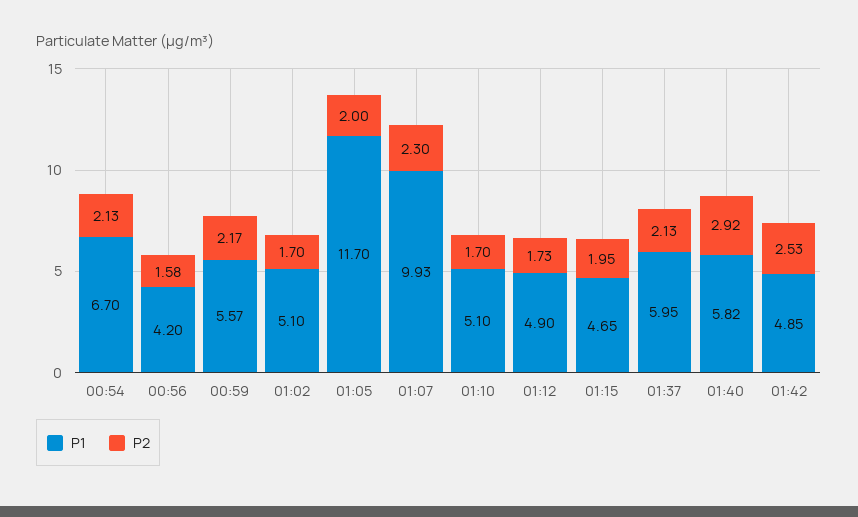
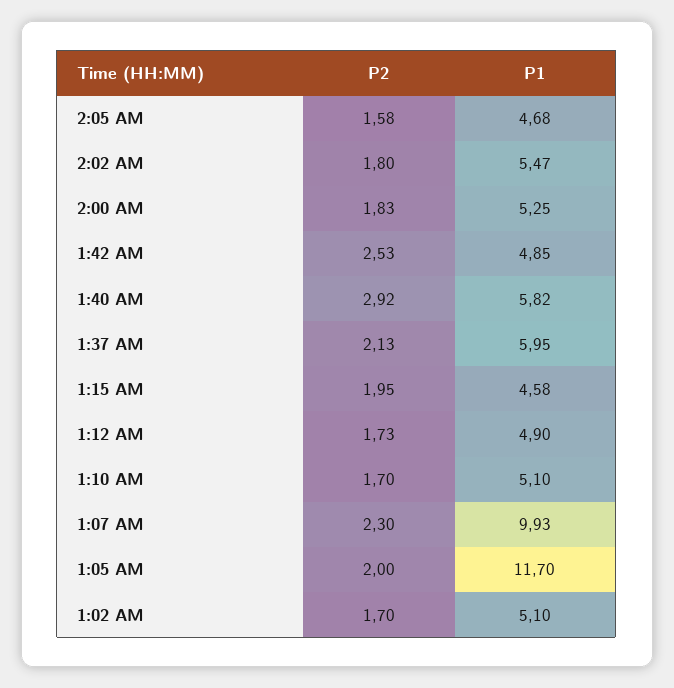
P1, 00:54: 6.7 -> none
P2, 00:54: 2.13 -> none
P1, 00:56: 4.2 -> none
P2, 00:56: 1.58 -> none
P1, 00:59: 5.57 -> none
P2, 00:59: 2.17 -> none
P1, 01:15: 4.65 -> 4.58
P2, 2:05 AM: none -> 1.58
P1, 2:05 AM: none -> 4.68
P2, 2:02 AM: none -> 1.8
P1, 2:02 AM: none -> 5.47
P2, 2:00 AM: none -> 1.83
P1, 2:00 AM: none -> 5.25

